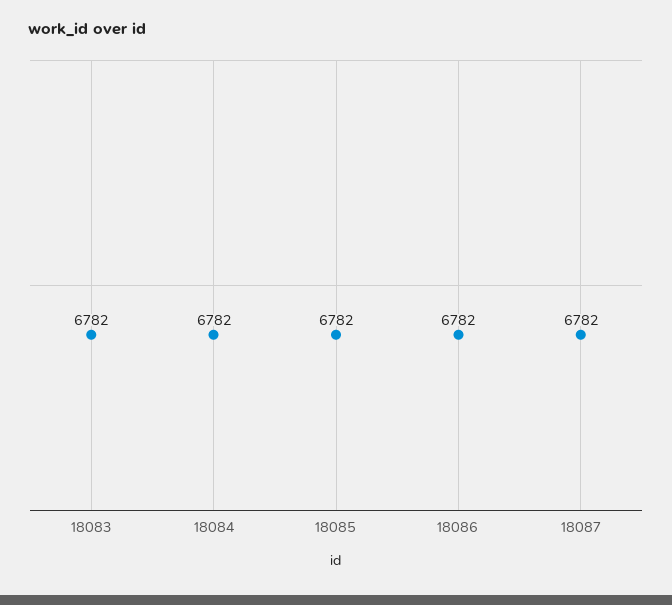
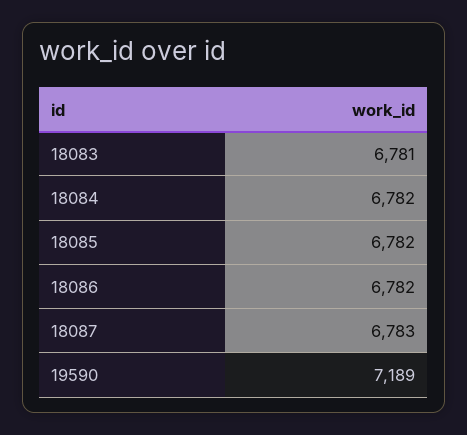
18083: 6782 -> 6781
18087: 6782 -> 6783
19590: none -> 7189

